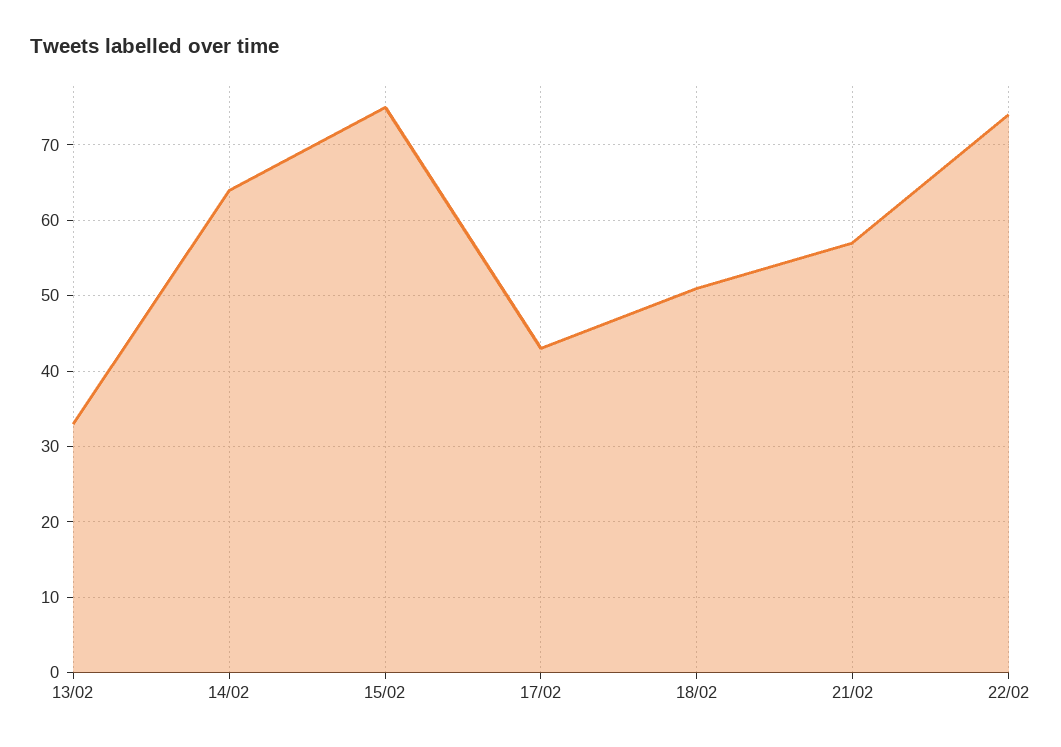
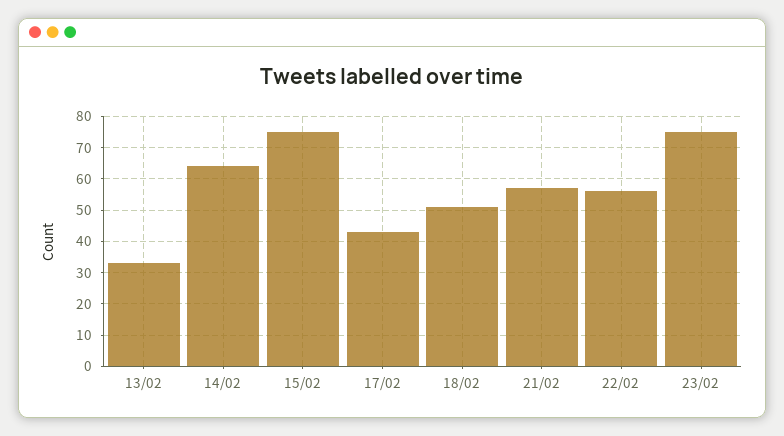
22/02: 74 -> 55
23/02: none -> 75

